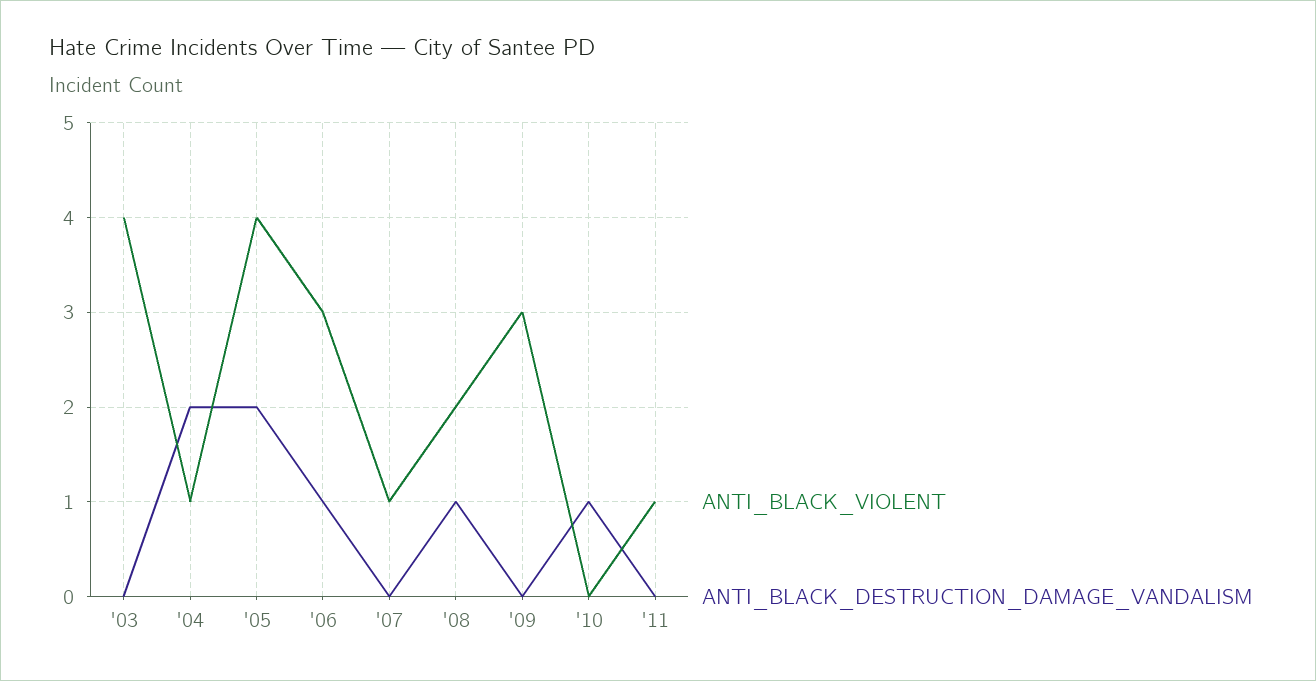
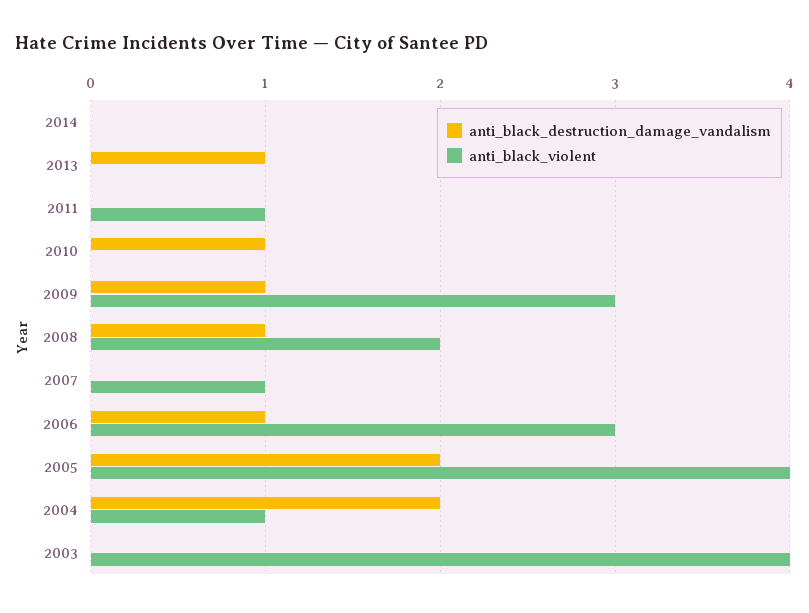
ANTI_BLACK_DESTRUCTION_DAMAGE_VANDALISM, '09: 0 -> 1
ANTI_BLACK_DESTRUCTION_DAMAGE_VANDALISM, 2014: none -> 0
ANTI_BLACK_VIOLENT, 2014: none -> 0
ANTI_BLACK_DESTRUCTION_DAMAGE_VANDALISM, 2013: none -> 1
ANTI_BLACK_VIOLENT, 2013: none -> 0

